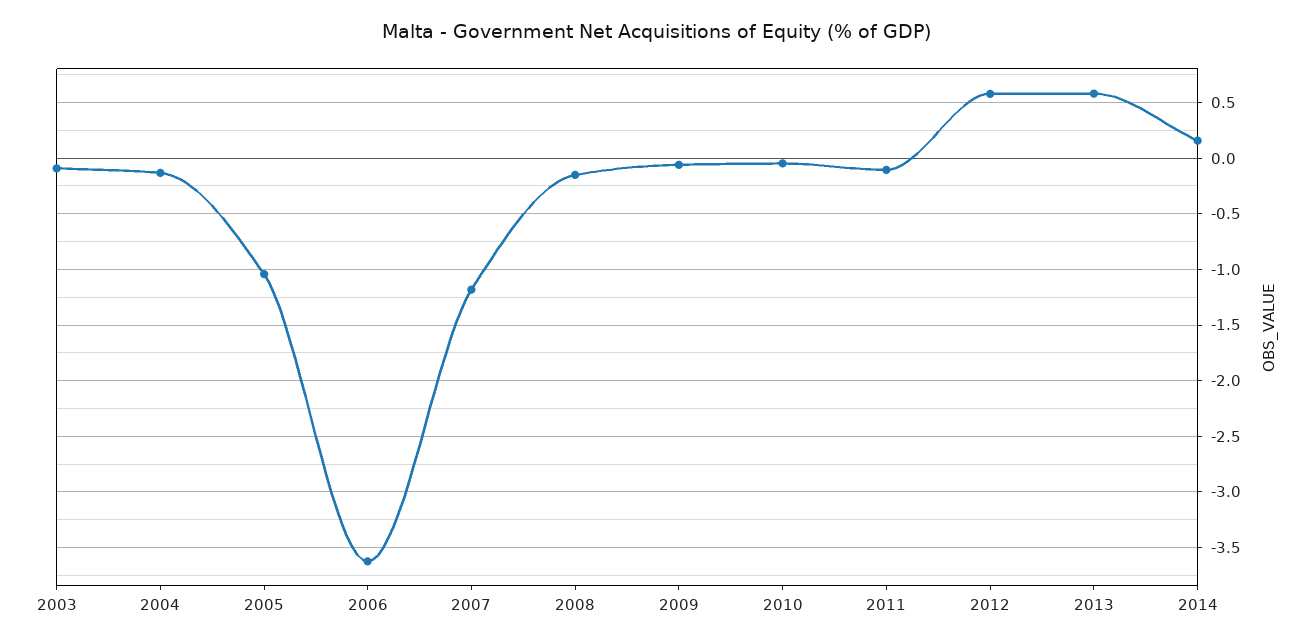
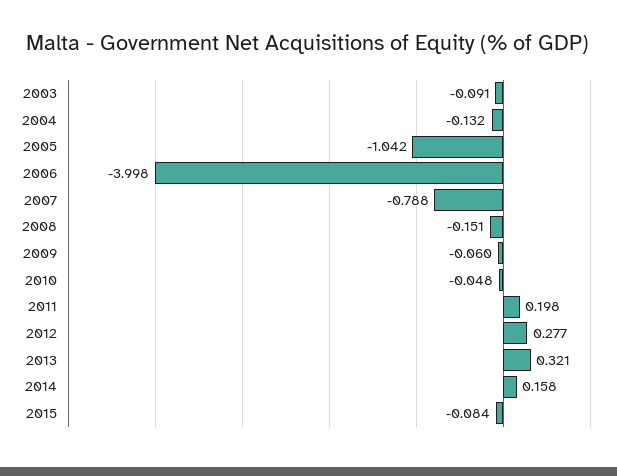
2006: -3.6 -> -3.998
2007: -1.2 -> -0.788
2011: -0.1 -> 0.198
2012: 0.6 -> 0.277
2013: 0.6 -> 0.321
2015: none -> -0.084

